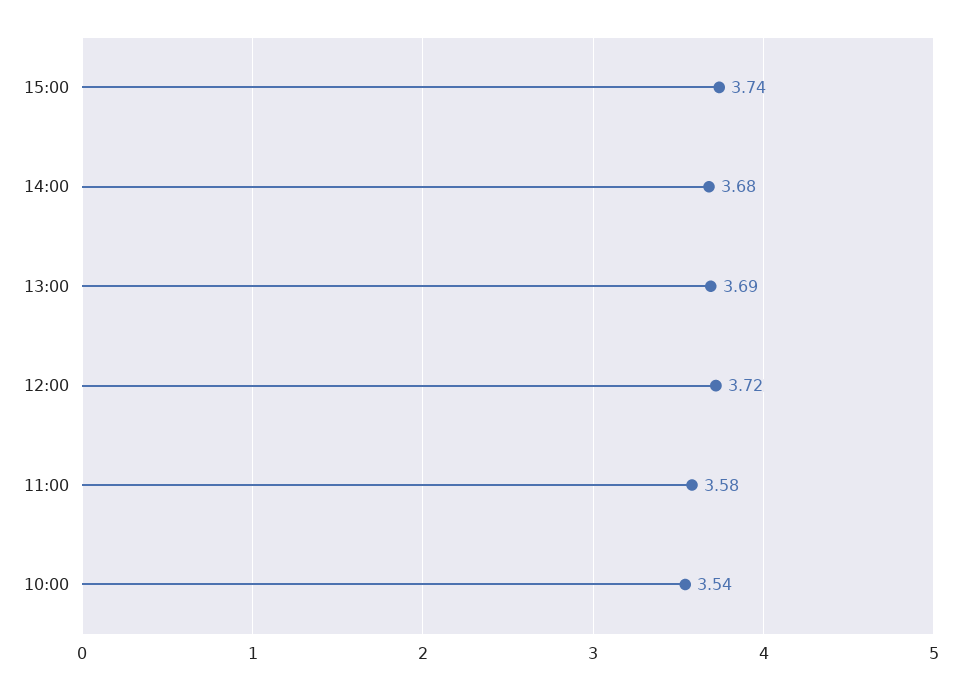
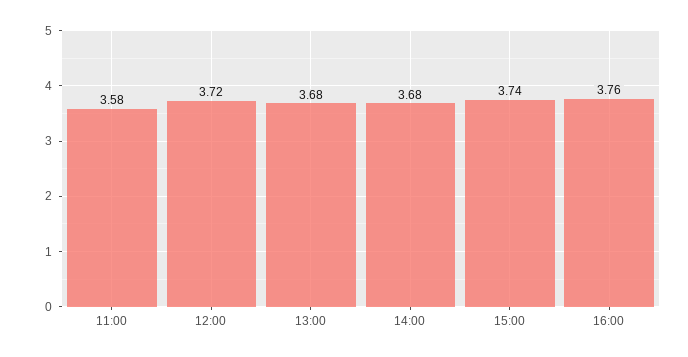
13:00: 3.69 -> 3.68
10:00: 3.54 -> none
16:00: none -> 3.76

